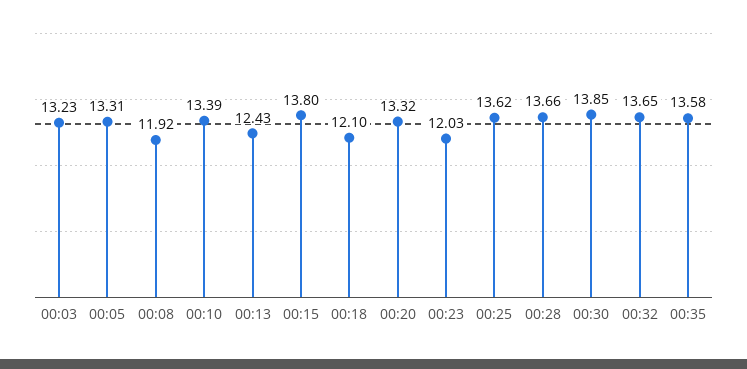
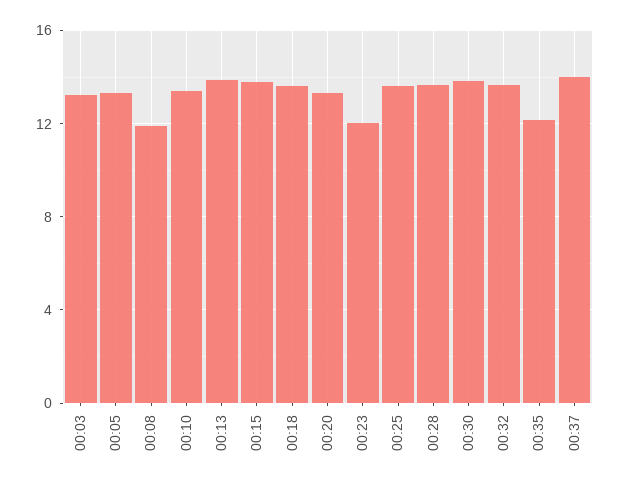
00:13: 12.43 -> 14
00:18: 12.1 -> 13.5
00:35: 13.58 -> 12
00:37: none -> 14

